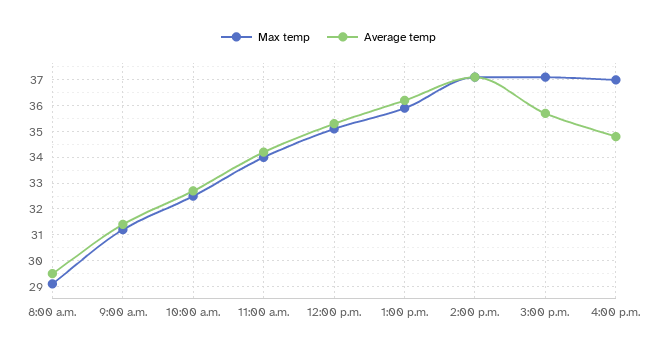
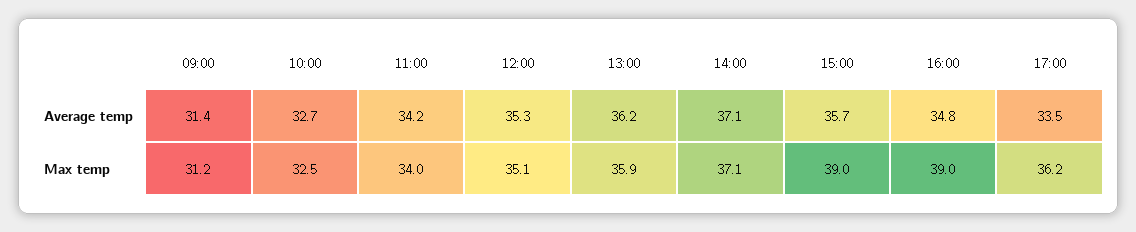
Max temp, 8:00 a.m.: 29 -> none
Average temp, 8:00 a.m.: 29.5 -> none
Max temp, 3:00 p.m.: 37 -> 39
Max temp, 4:00 p.m.: 37 -> 39
Average temp, 17:00: none -> 33.5
Max temp, 17:00: none -> 36.2

